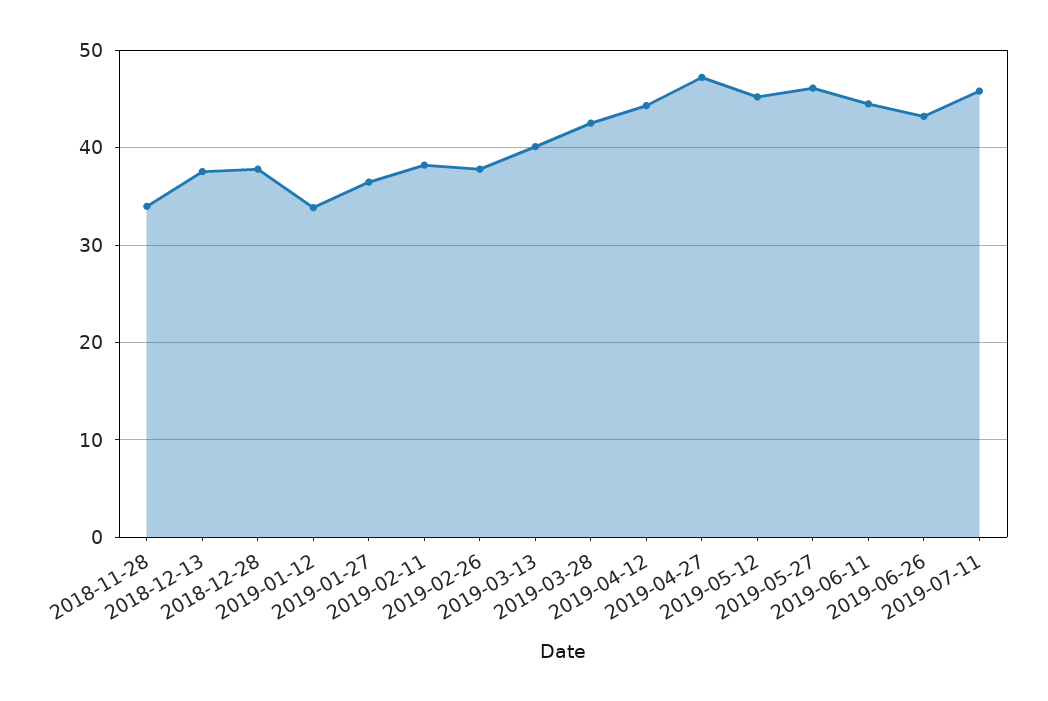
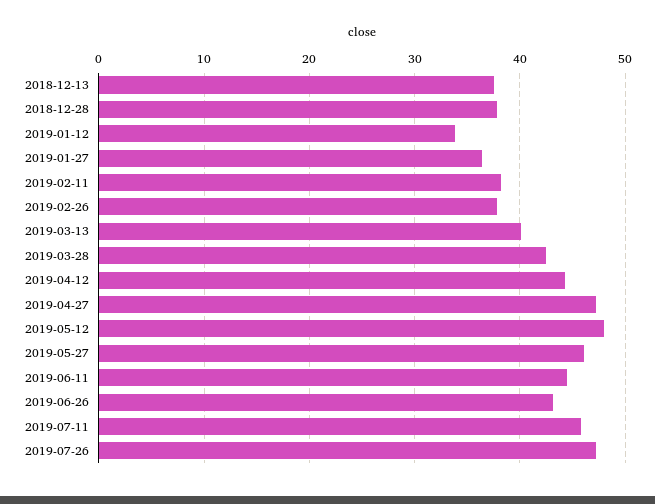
2018-11-28: 34 -> none
2019-05-12: 45 -> 48
2019-07-26: none -> 47

